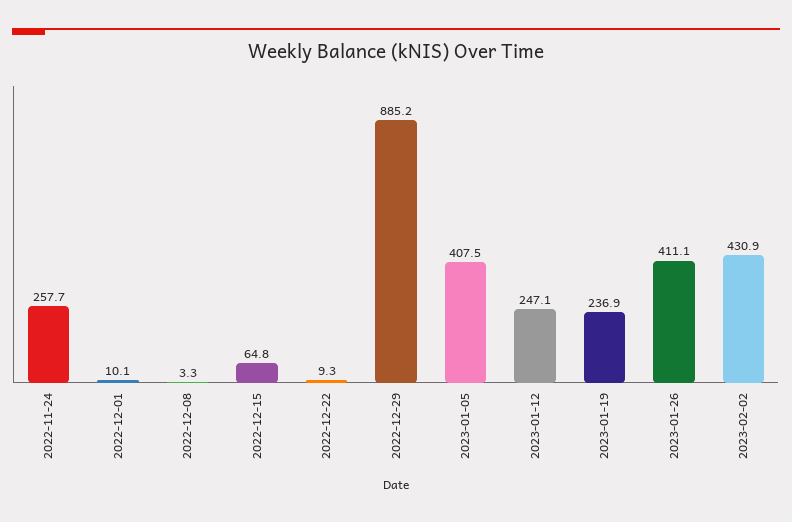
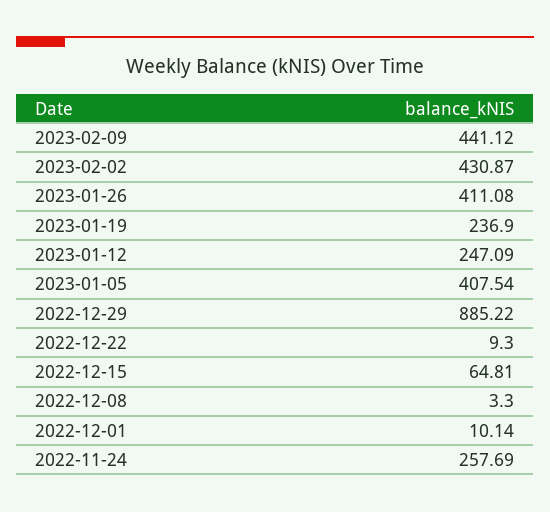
2023-02-09: none -> 441.12

